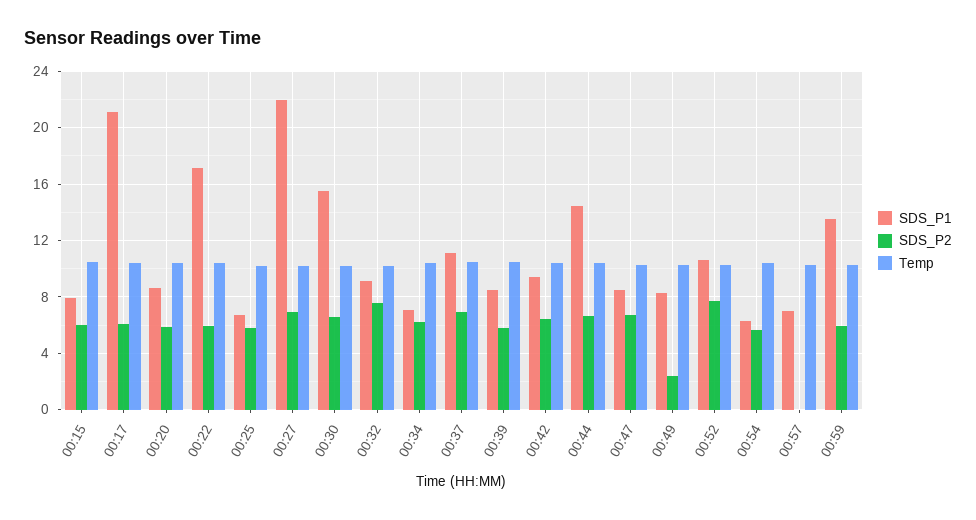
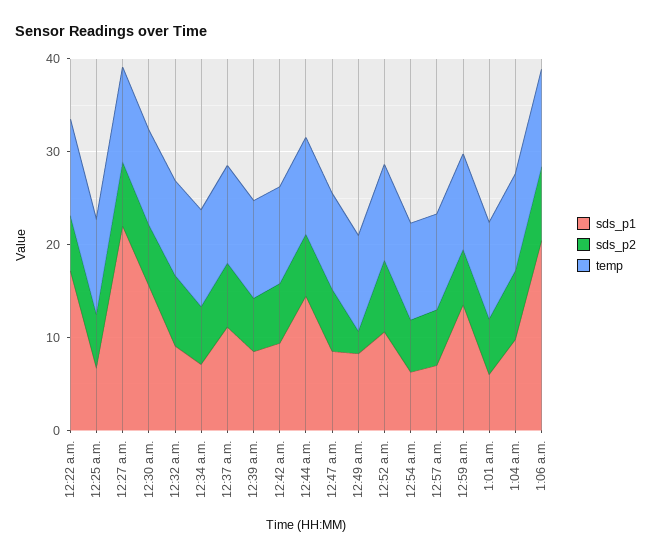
SDS_P1, 00:15: 8 -> none
SDS_P2, 00:15: 6 -> none
Temp, 00:15: 10.5 -> none
SDS_P1, 00:17: 21 -> none
SDS_P2, 00:17: 6 -> none
Temp, 00:17: 10.5 -> none
SDS_P1, 00:20: 8.5 -> none
SDS_P2, 00:20: 6 -> none
Temp, 00:20: 10.5 -> none
SDS_P2, 00:57: 0 -> 6
SDS_P1, 1:01 a.m.: none -> 6
SDS_P2, 1:01 a.m.: none -> 6
Temp, 1:01 a.m.: none -> 10
SDS_P1, 1:04 a.m.: none -> 10
SDS_P2, 1:04 a.m.: none -> 8
Temp, 1:04 a.m.: none -> 10
SDS_P1, 1:06 a.m.: none -> 20
SDS_P2, 1:06 a.m.: none -> 8
Temp, 1:06 a.m.: none -> 10

